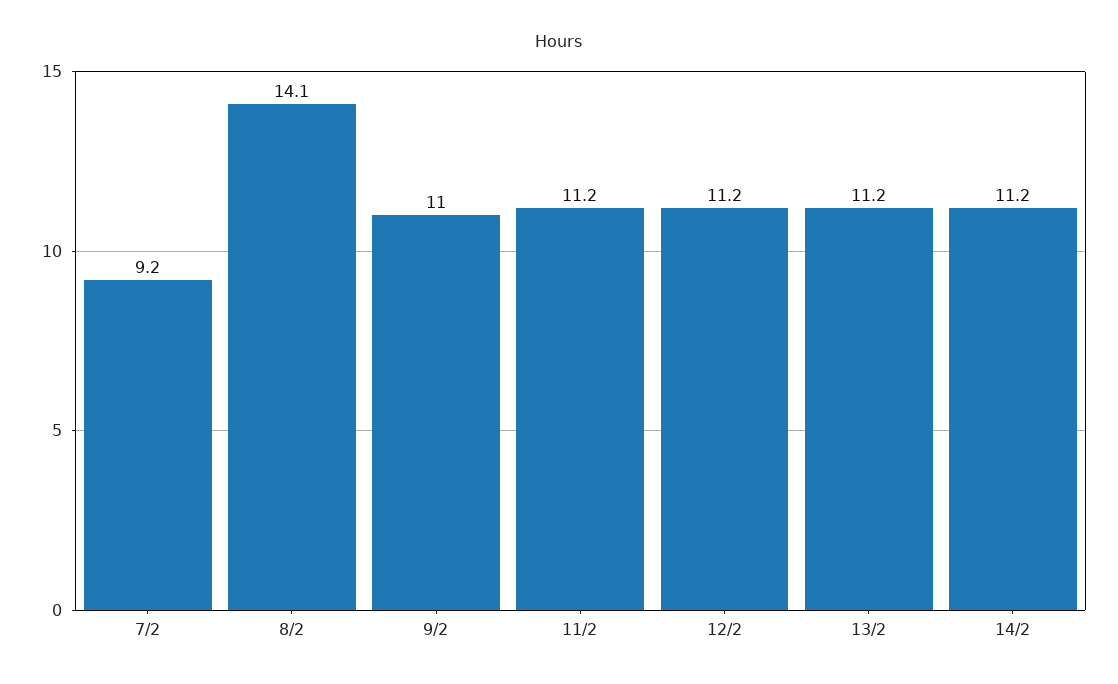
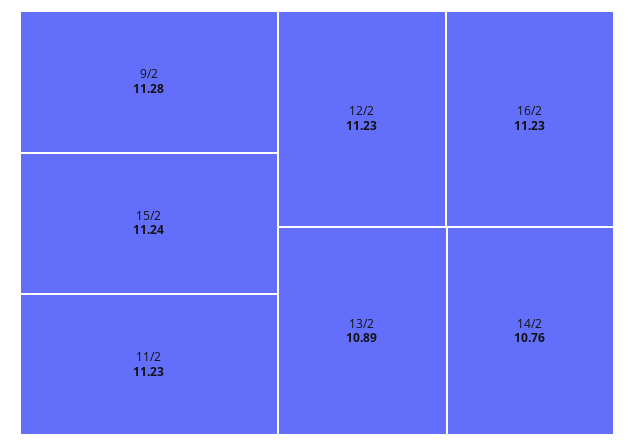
7/2: 9.2 -> none
8/2: 14.1 -> none
9/2: 11 -> 11.28
13/2: 11.2 -> 10.89
14/2: 11.2 -> 10.76
15/2: none -> 11.24
16/2: none -> 11.23

